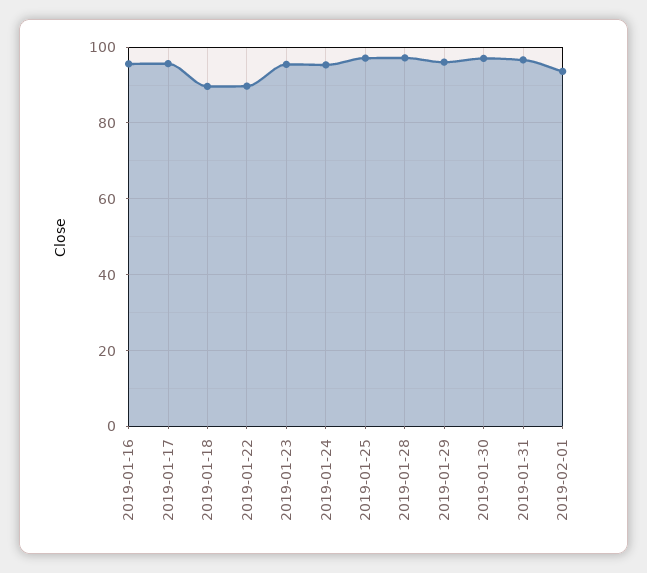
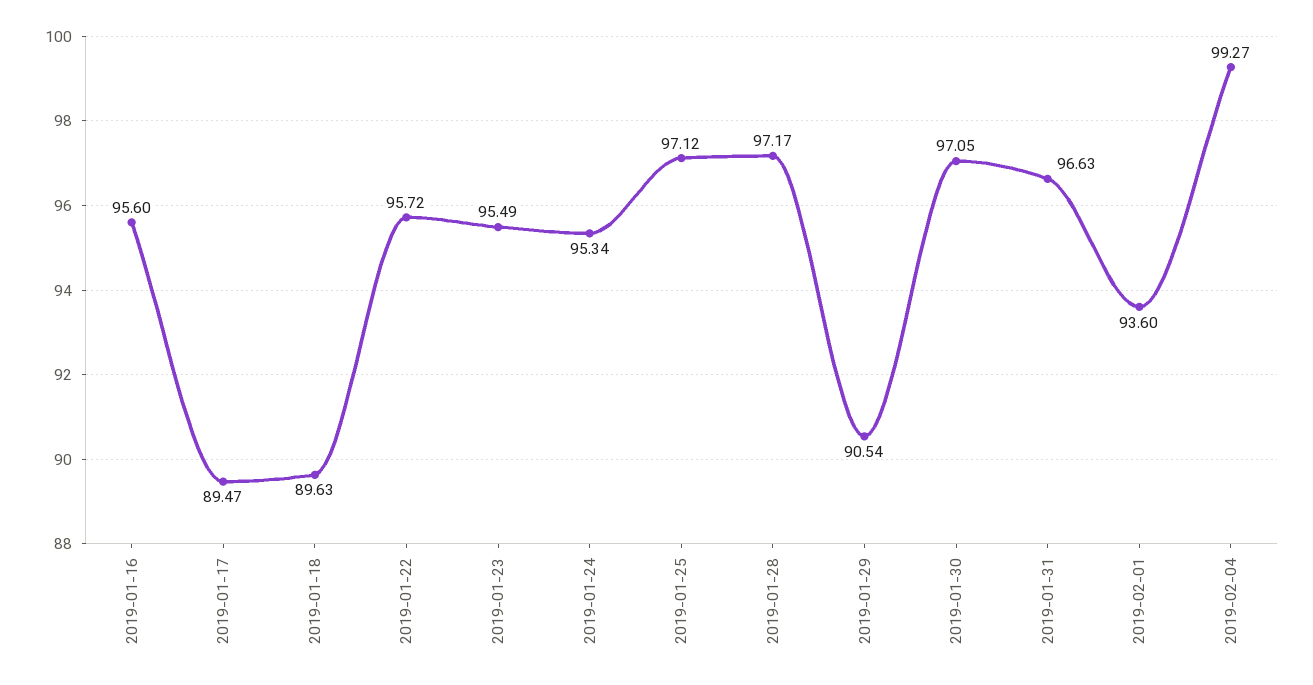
2019-01-17: 96 -> 89.47
2019-01-22: 90 -> 95.72
2019-01-29: 96 -> 90.54
2019-02-04: none -> 99.27

